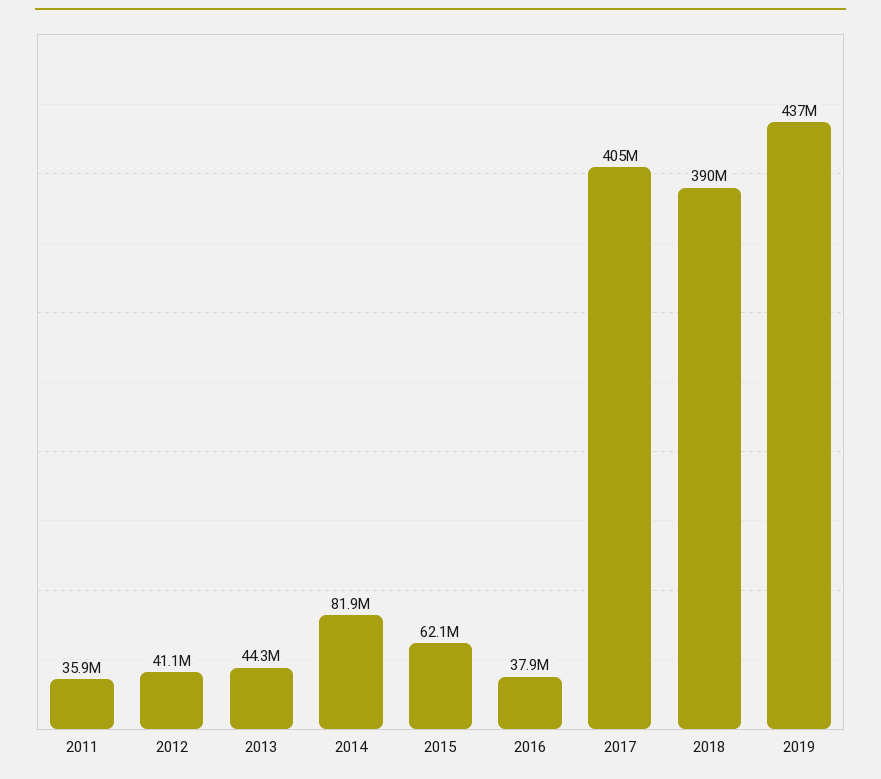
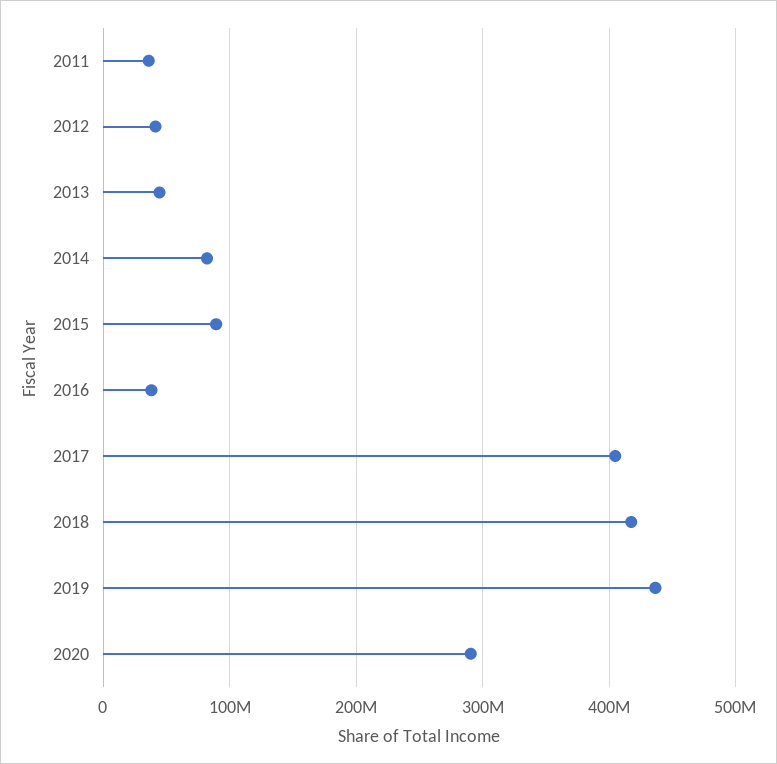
2015: 62100000 -> 90000000
2018: 390000000 -> 420000000
2020: none -> 290000000

